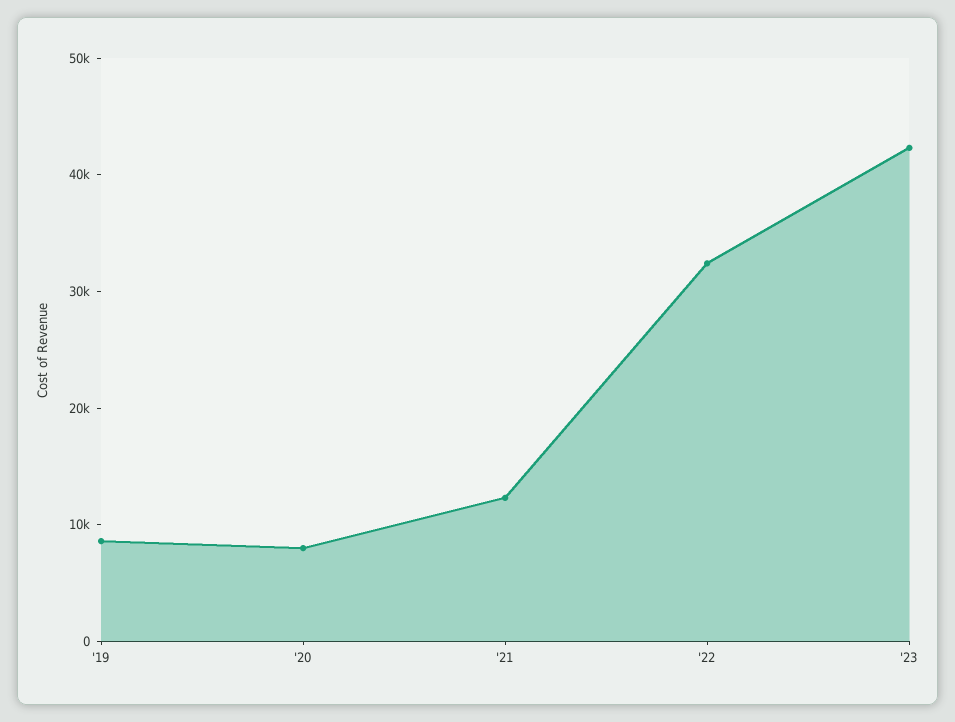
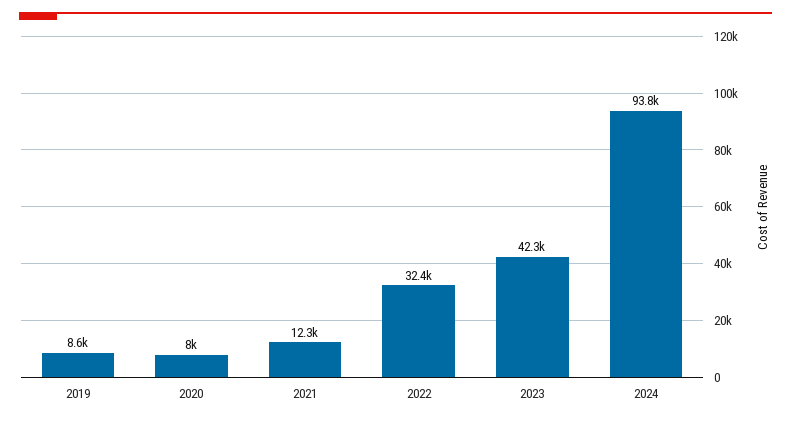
2024: none -> 93800

